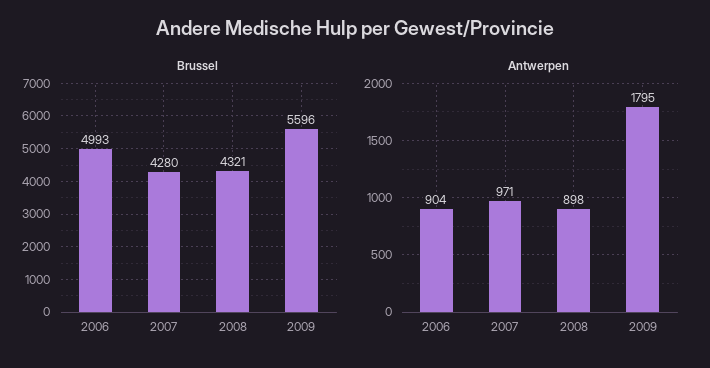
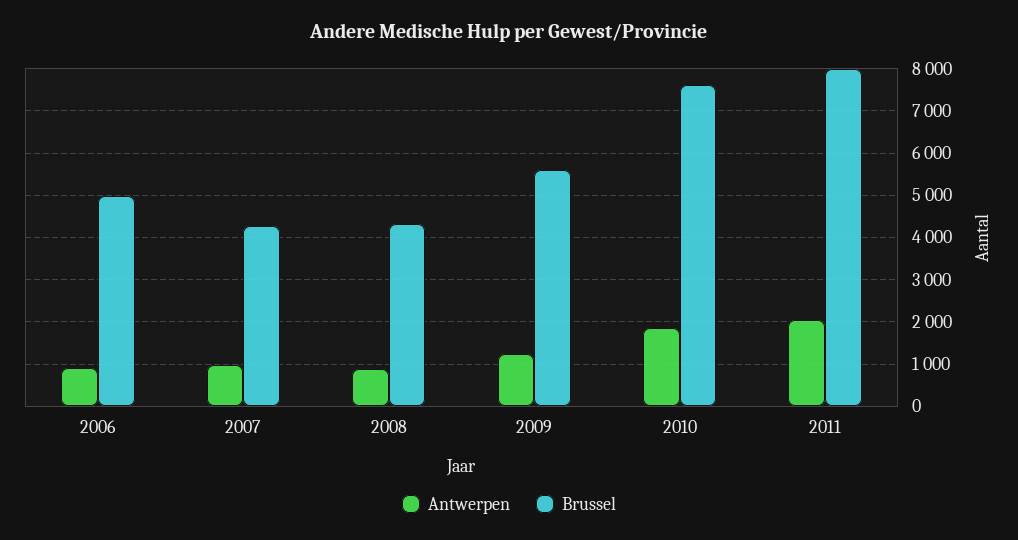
Antwerpen, 2009: 1795 -> 1200
Antwerpen, 2010: none -> 1800
Brussel, 2010: none -> 7600
Antwerpen, 2011: none -> 2000
Brussel, 2011: none -> 8000

